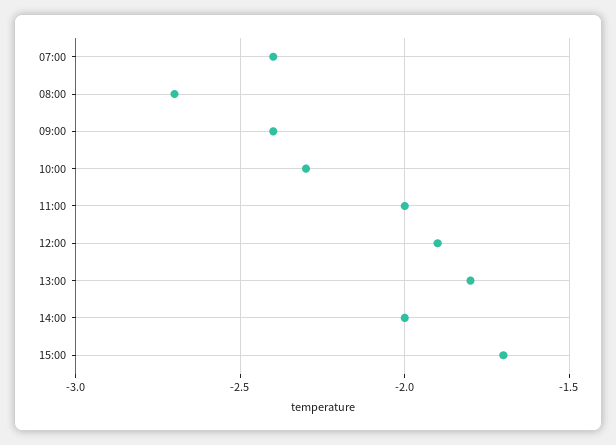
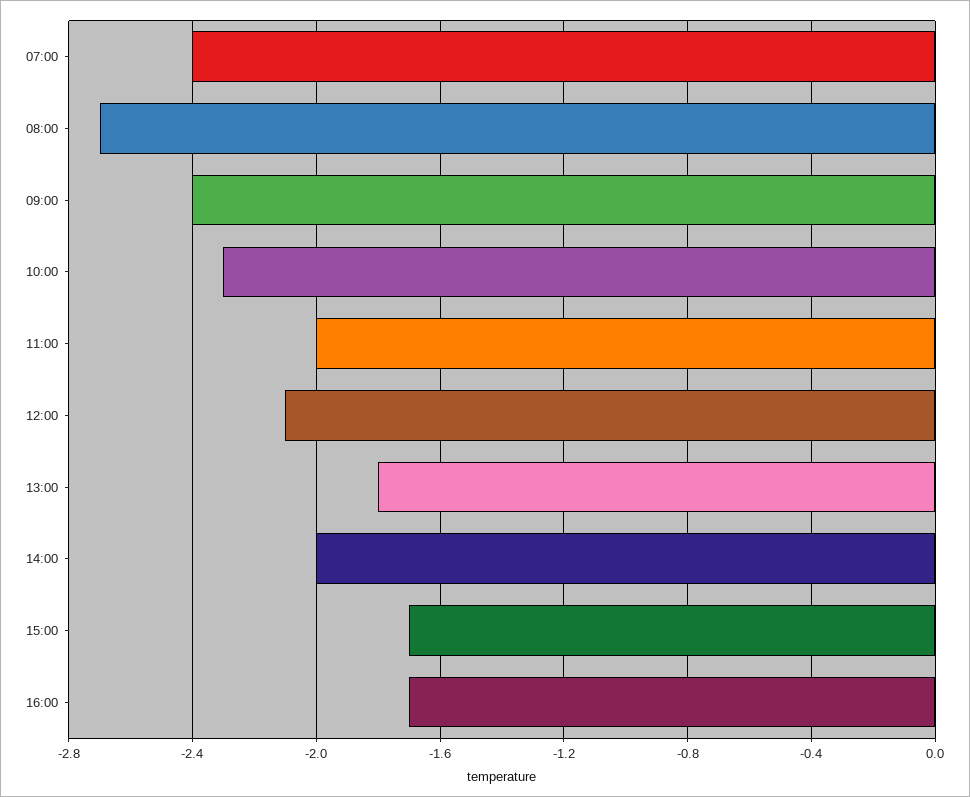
12:00: -1.9 -> -2.1
16:00: none -> -1.7

